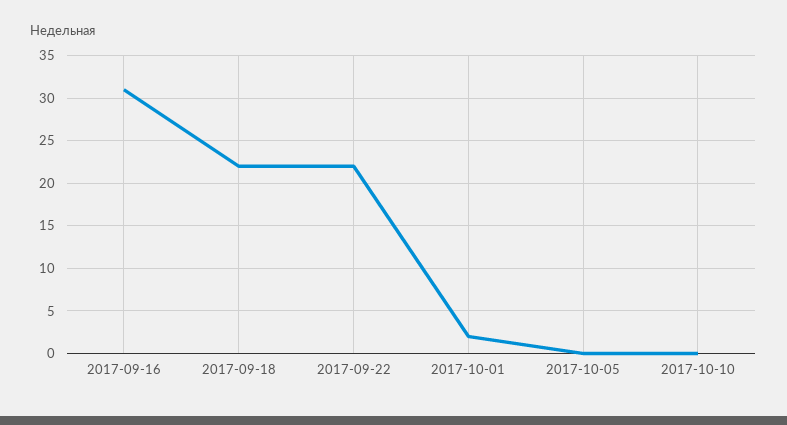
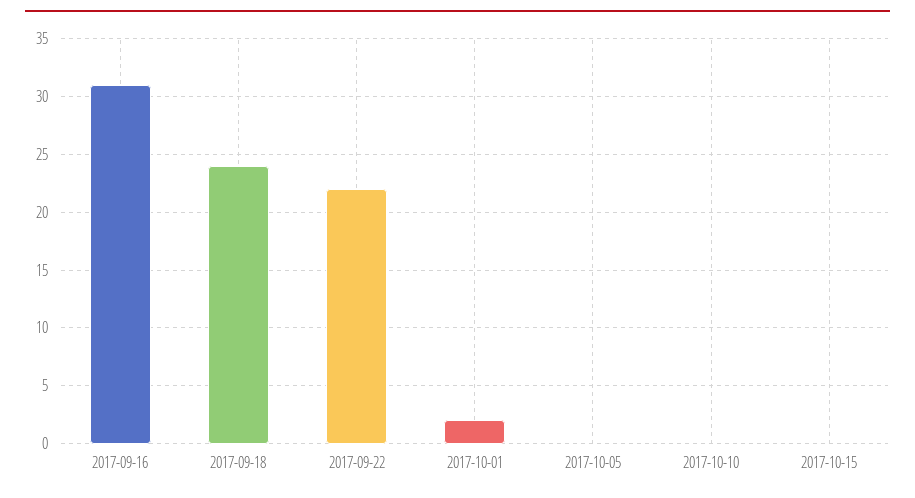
2017-09-18: 22 -> 24
2017-10-15: none -> 0

